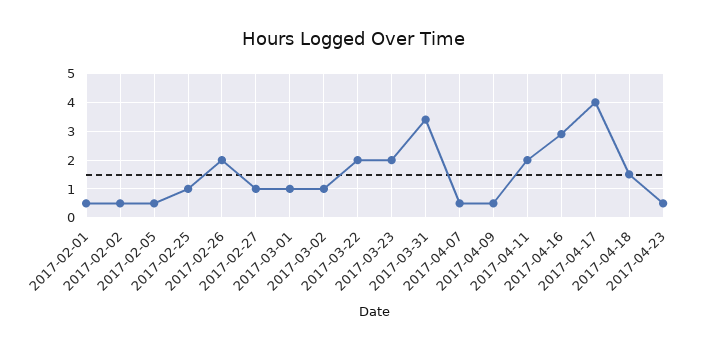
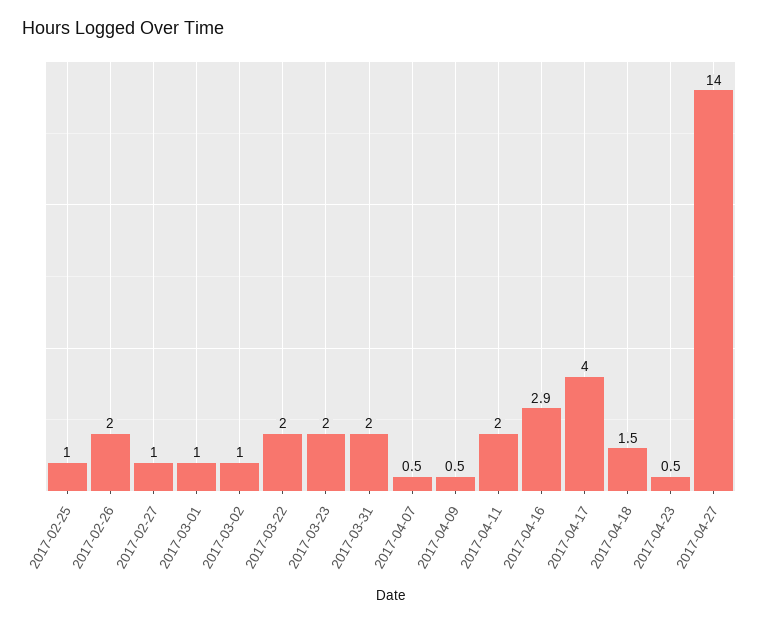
2017-02-01: 0.5 -> none
2017-02-02: 0.5 -> none
2017-02-05: 0.5 -> none
2017-03-31: 3.5 -> 2
2017-04-27: none -> 14

